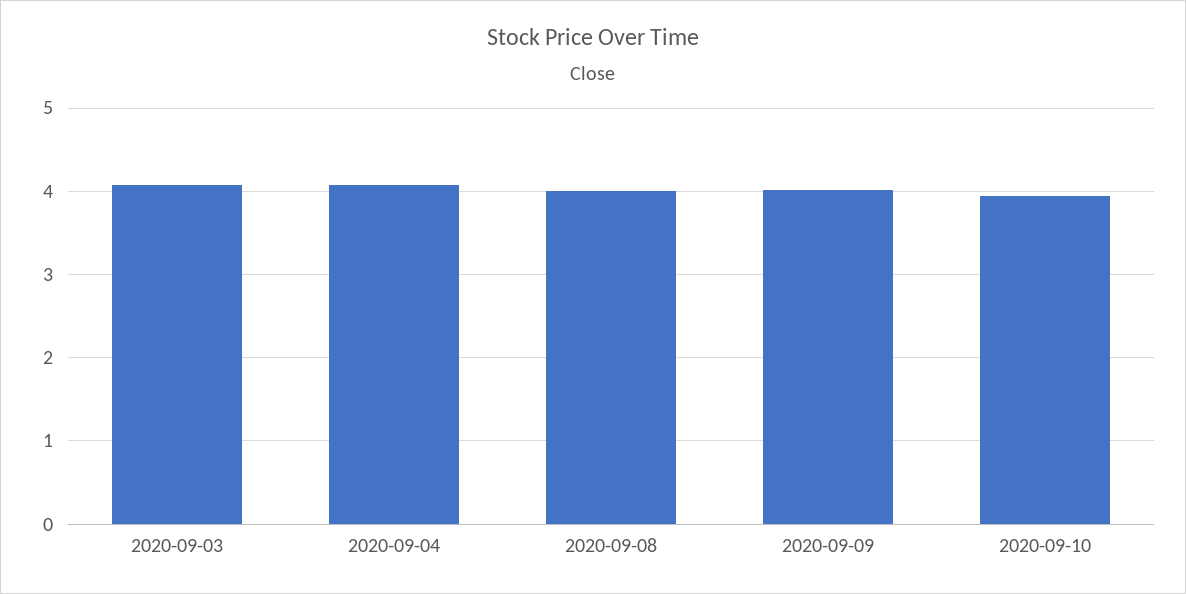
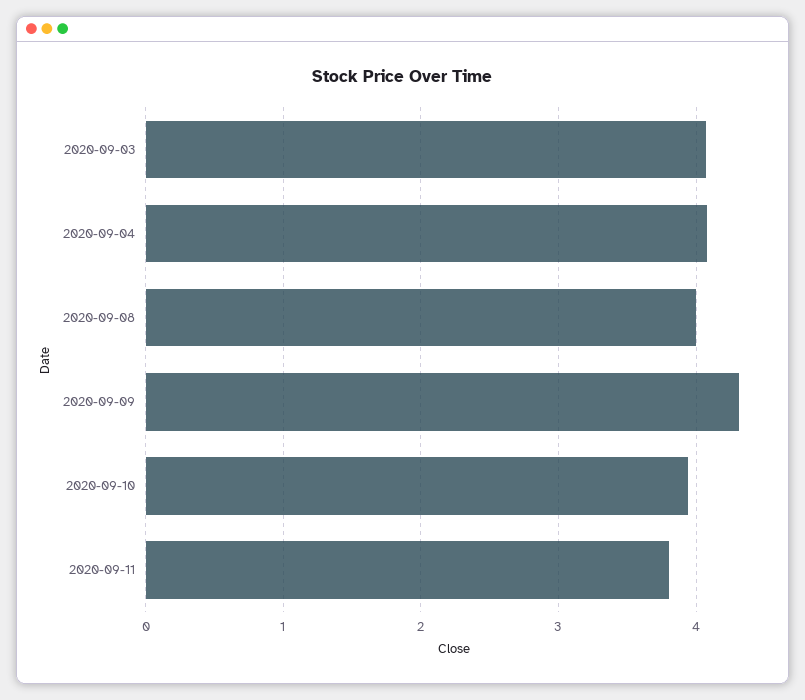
2020-09-09: 4 -> 4.3
2020-09-11: none -> 3.8

